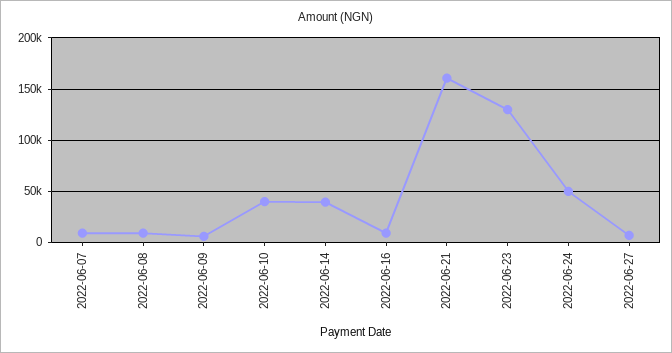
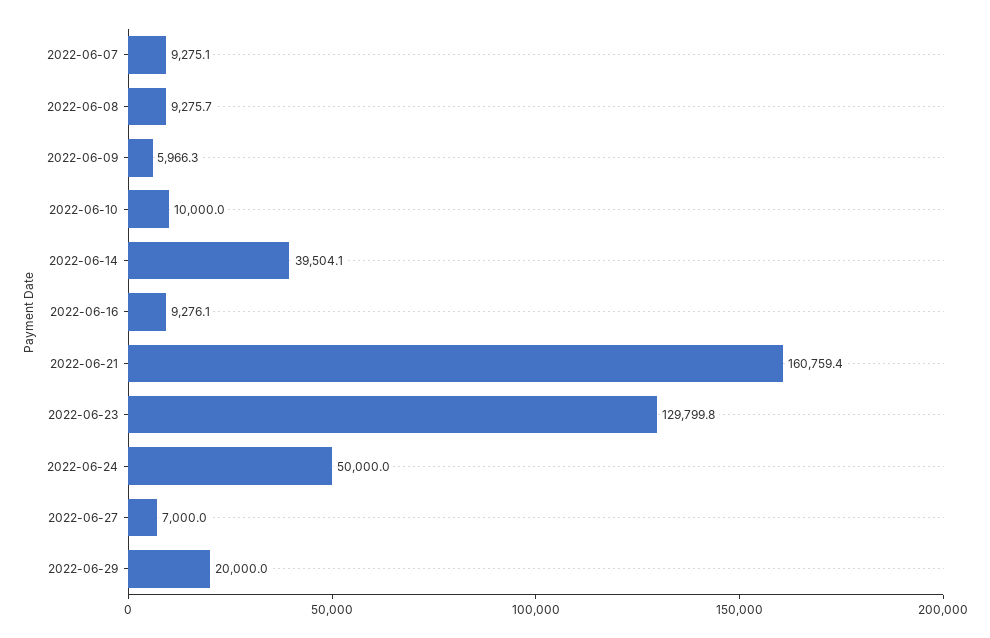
2022-06-10: 40000 -> 10000
2022-06-29: none -> 20000

